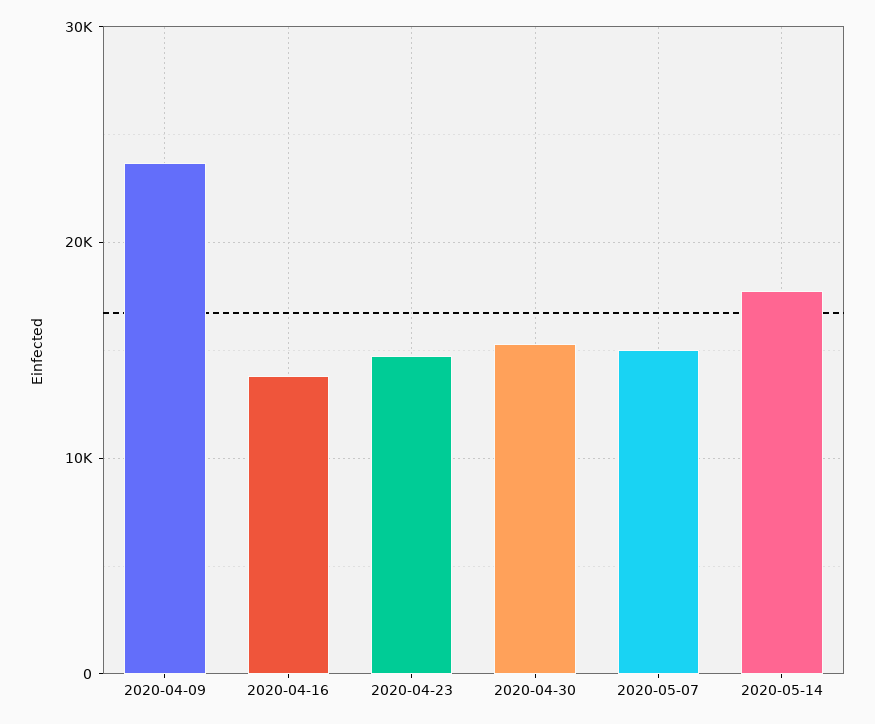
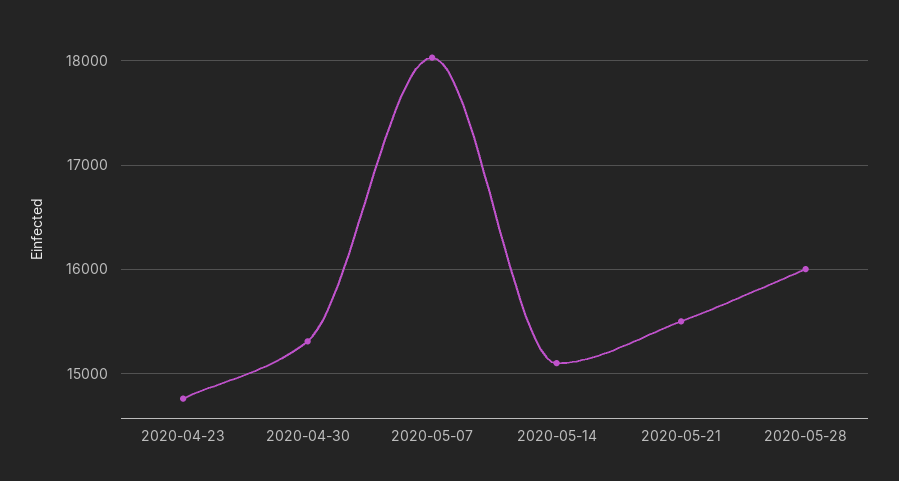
2020-04-09: 24000 -> none
2020-04-16: 14000 -> none
2020-05-07: 15000 -> 18000
2020-05-14: 18000 -> 15100
2020-05-21: none -> 15500
2020-05-28: none -> 16000

